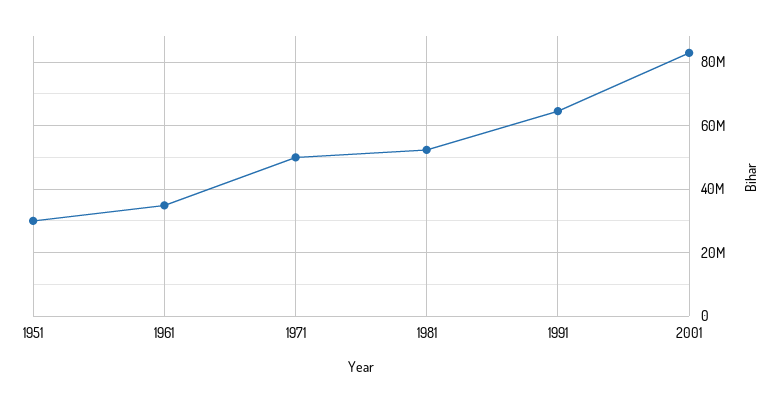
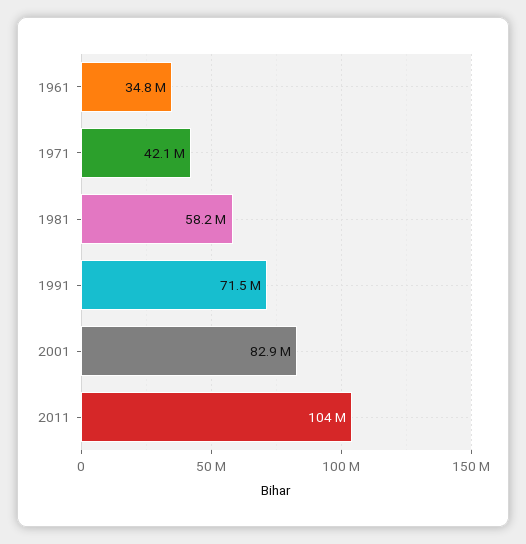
1951: 30000000 -> none
1971: 50000000 -> 42100000
1981: 52000000 -> 58200000
1991: 64000000 -> 71500000
2011: none -> 104000000

